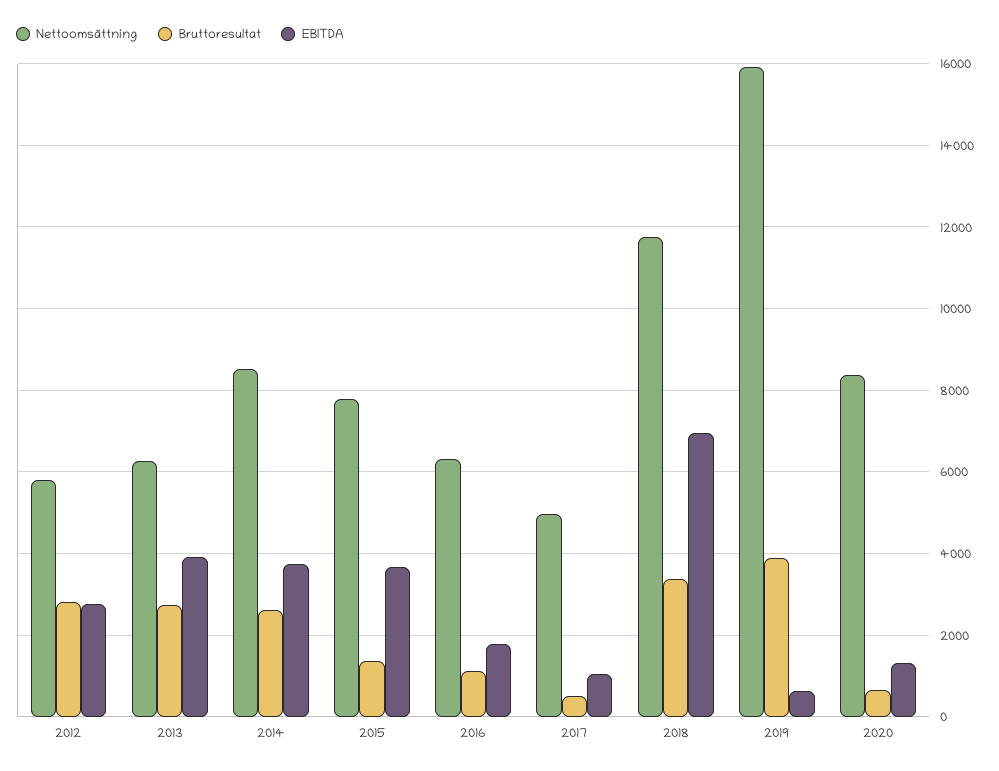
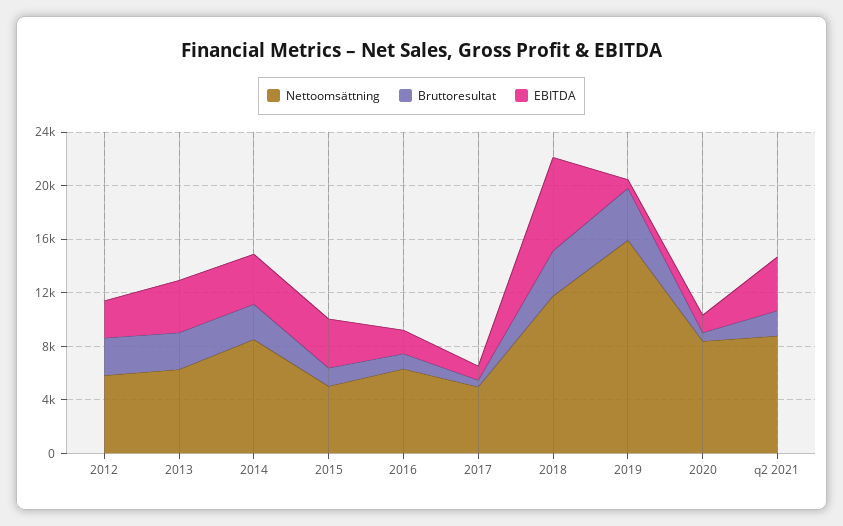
Nettoomsättning, 2015: 7800 -> 5000
Nettoomsättning, q2 2021: none -> 9000
Bruttoresultat, q2 2021: none -> 2000
EBITDA, q2 2021: none -> 4000

